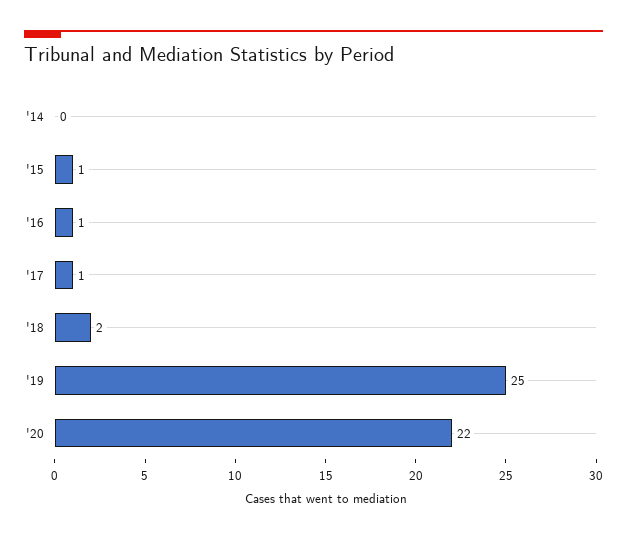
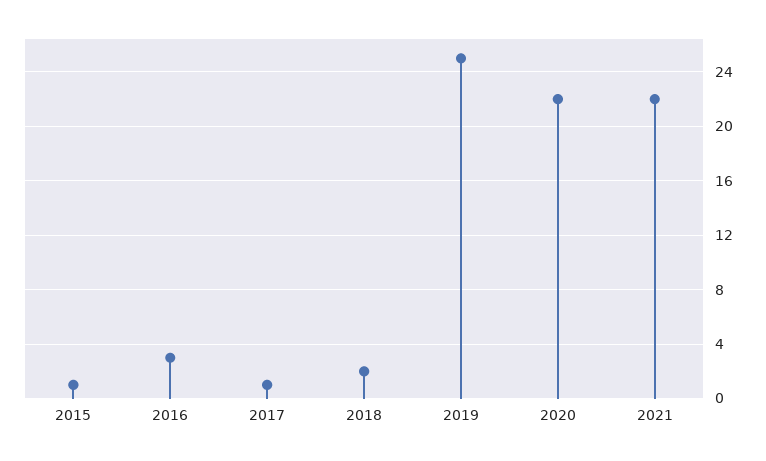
'14: 0 -> none
'16: 1 -> 3
2021: none -> 22

